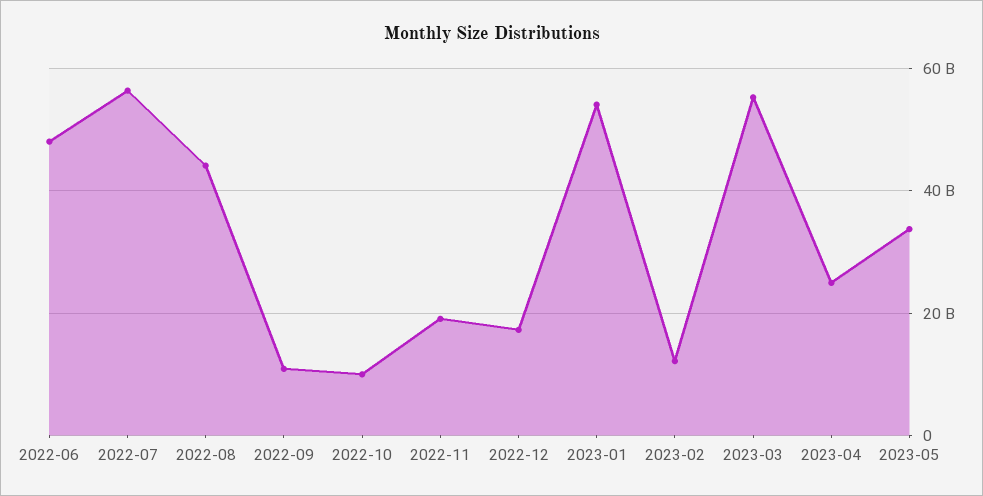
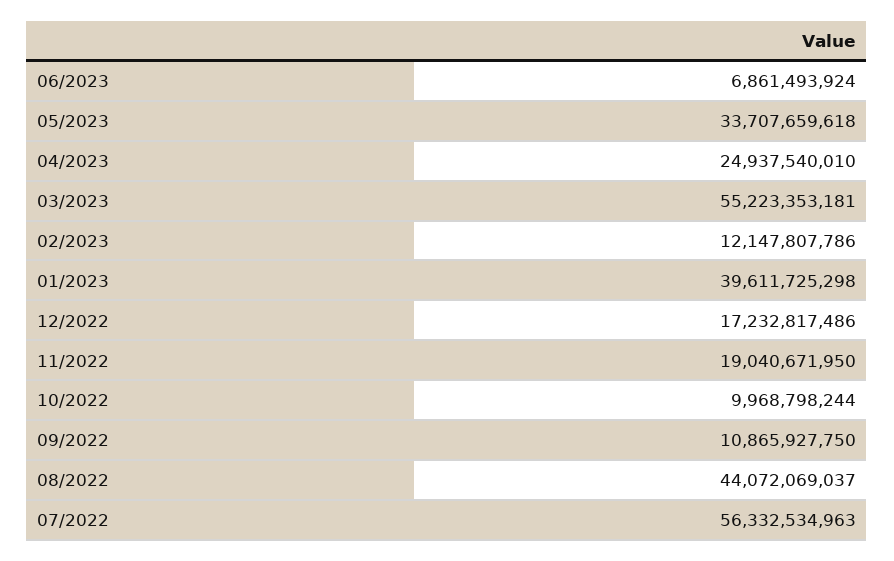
2022-06: 48000000000 -> none
2023-01: 54000000000 -> 39611725298
06/2023: none -> 6861493924

